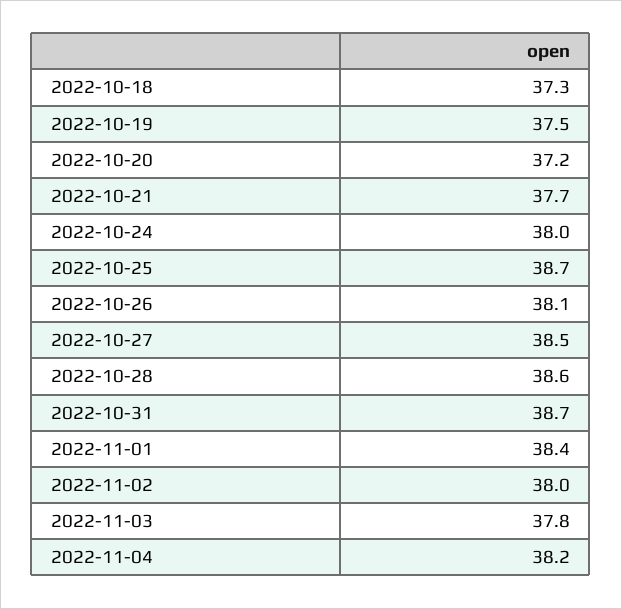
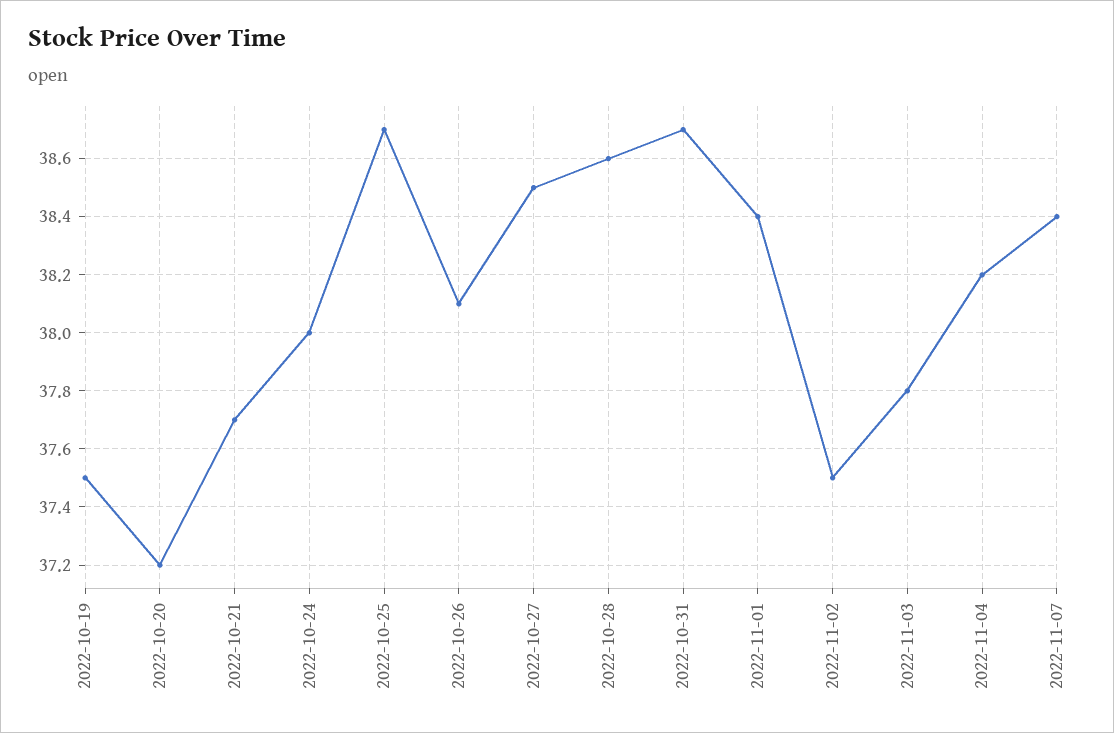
2022-10-18: 37.3 -> none
2022-11-02: 38 -> 37.5
2022-11-07: none -> 38.4

